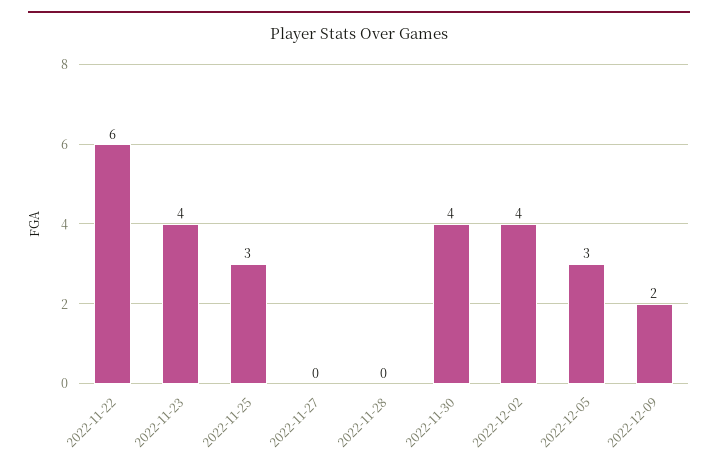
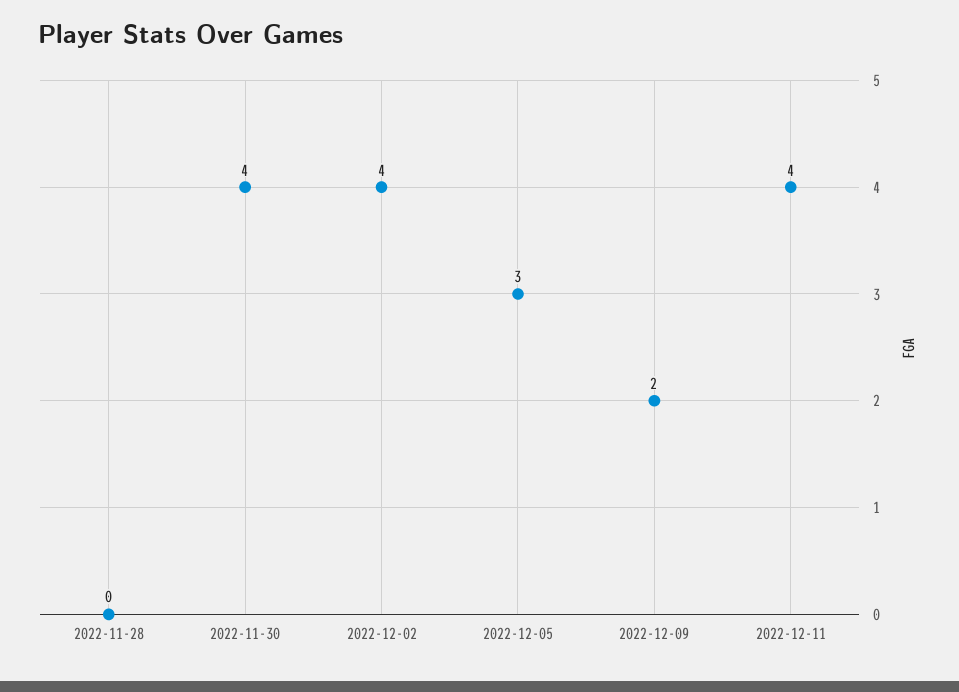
2022-11-22: 6 -> none
2022-11-23: 4 -> none
2022-11-25: 3 -> none
2022-11-27: 0 -> none
2022-12-11: none -> 4

